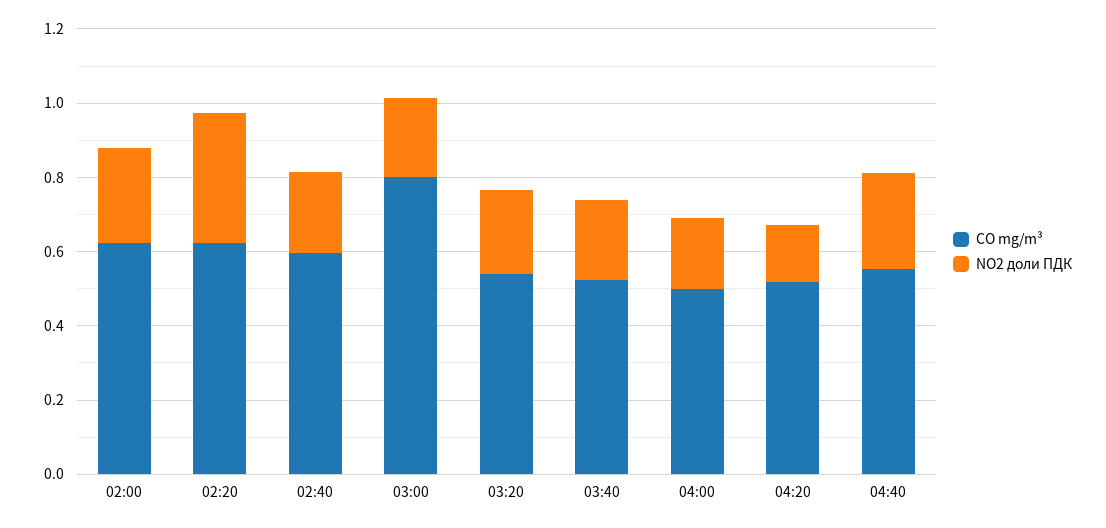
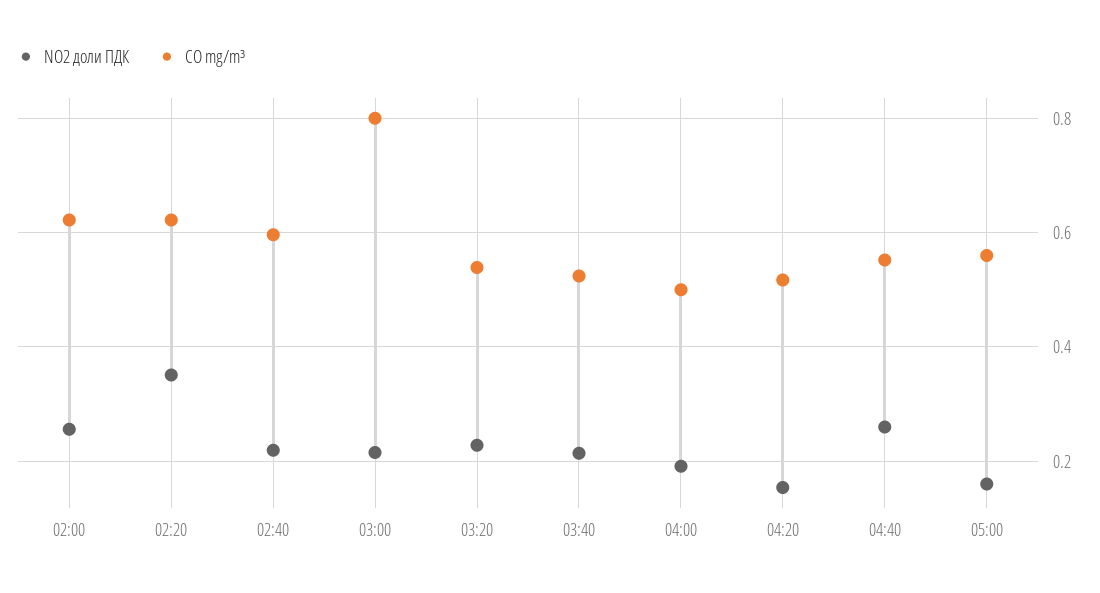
NO2 доли ПДК, 05:00: none -> 0.16
CO mg/m³, 05:00: none -> 0.56

